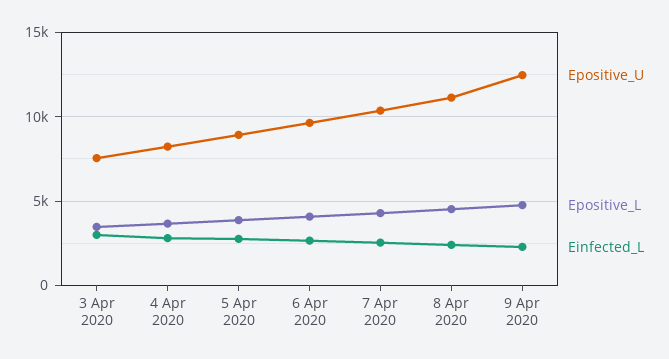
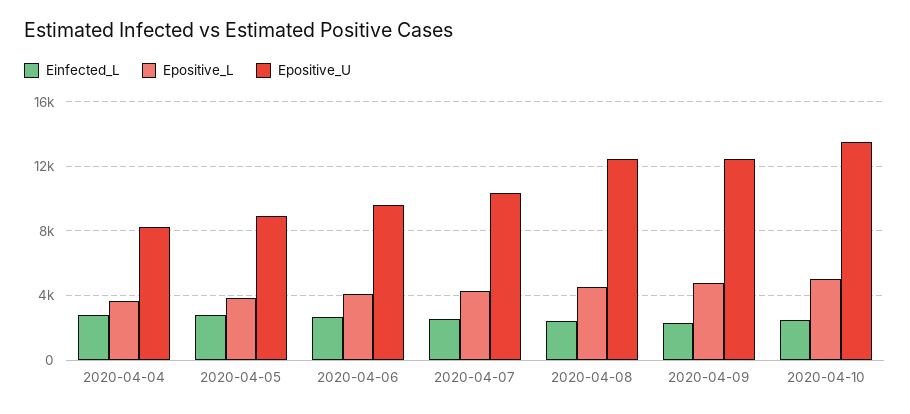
Epositive_U, 3 Apr 2020: 7500 -> none
Epositive_L, 3 Apr 2020: 3500 -> none
Einfected_L, 3 Apr 2020: 3000 -> none
Epositive_U, 8 Apr 2020: 11000 -> 12500
Einfected_L, 2020-04-10: none -> 2500
Epositive_L, 2020-04-10: none -> 5000
Epositive_U, 2020-04-10: none -> 13500

